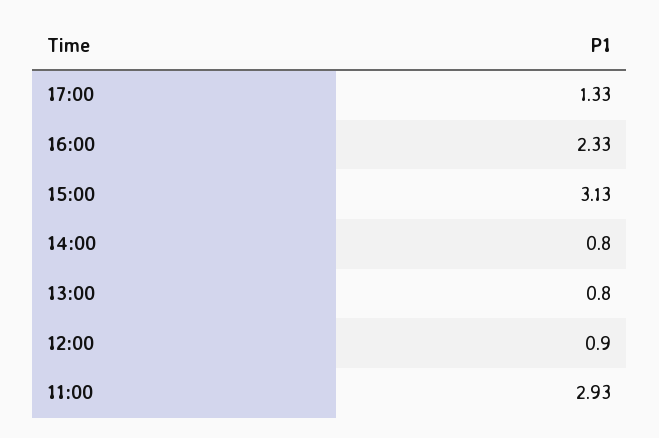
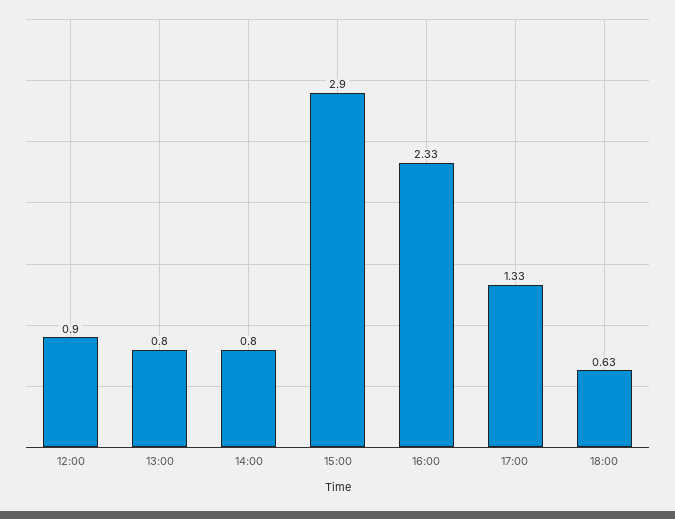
15:00: 3.13 -> 2.9
11:00: 2.93 -> none
18:00: none -> 0.63

